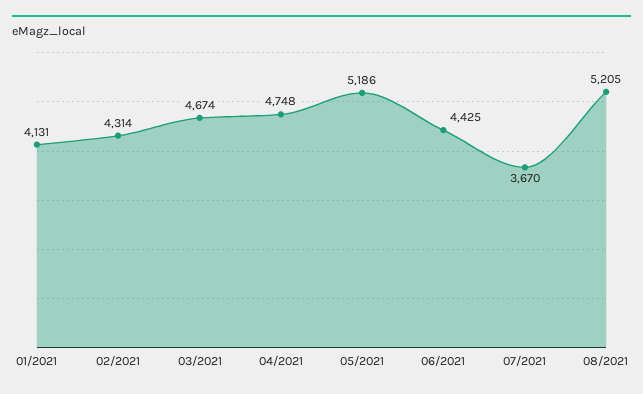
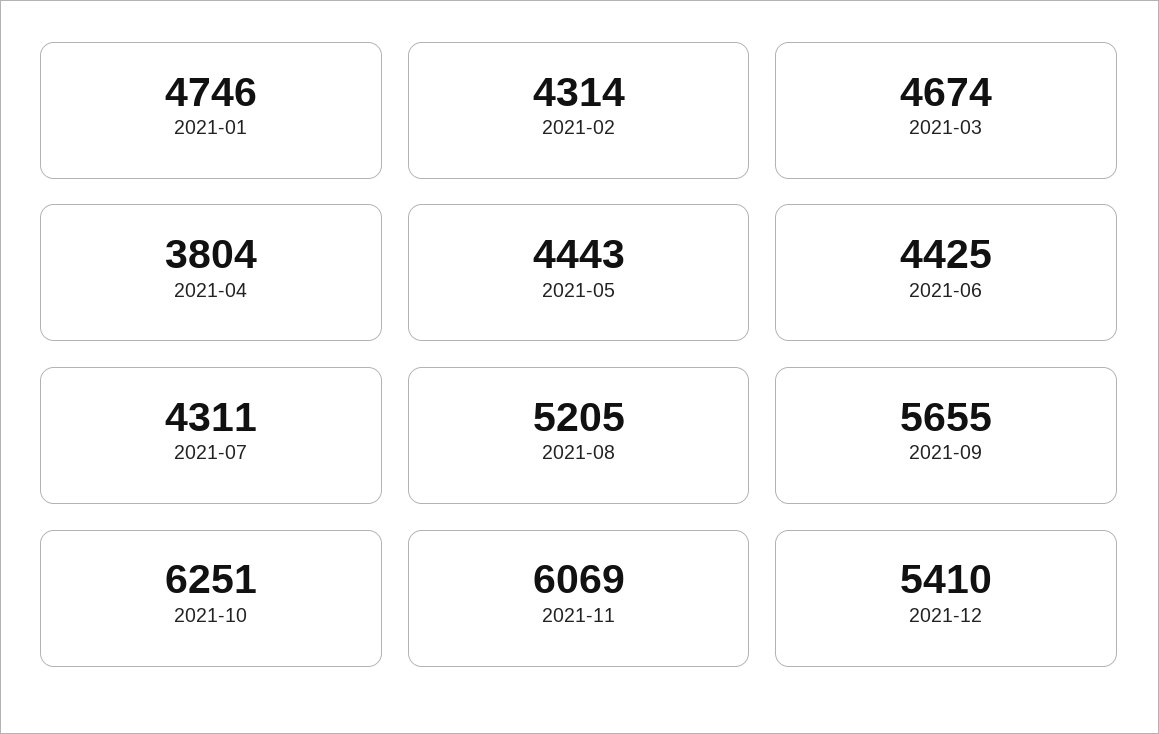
01/2021: 4131 -> 4746
04/2021: 4748 -> 3804
05/2021: 5186 -> 4443
07/2021: 3670 -> 4311
2021-09: none -> 5655
2021-10: none -> 6251
2021-11: none -> 6069
2021-12: none -> 5410

